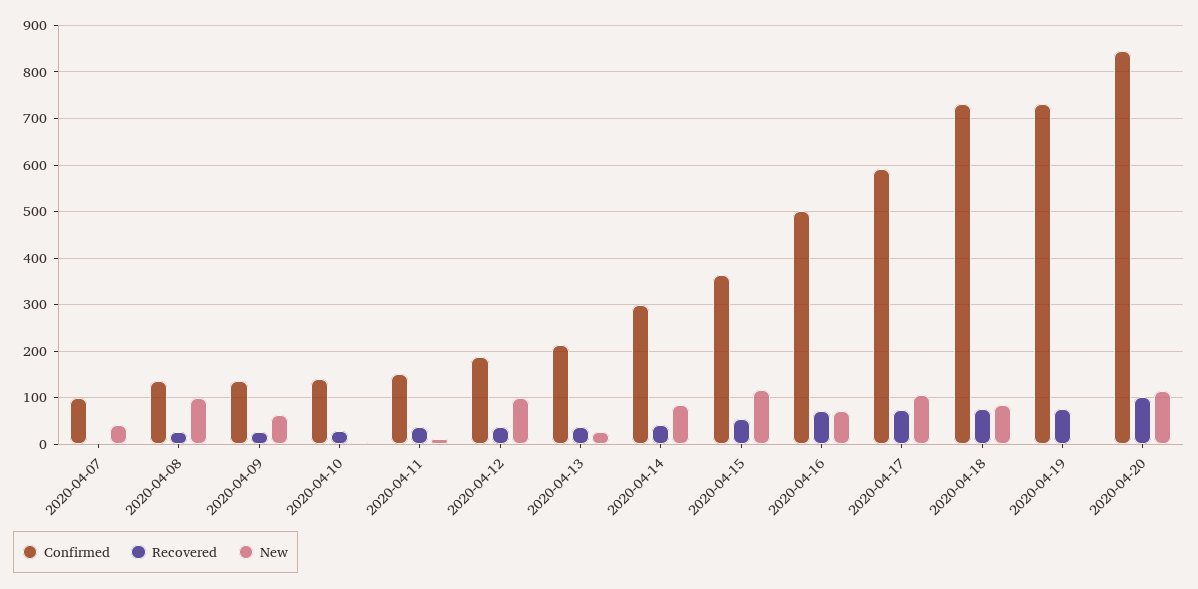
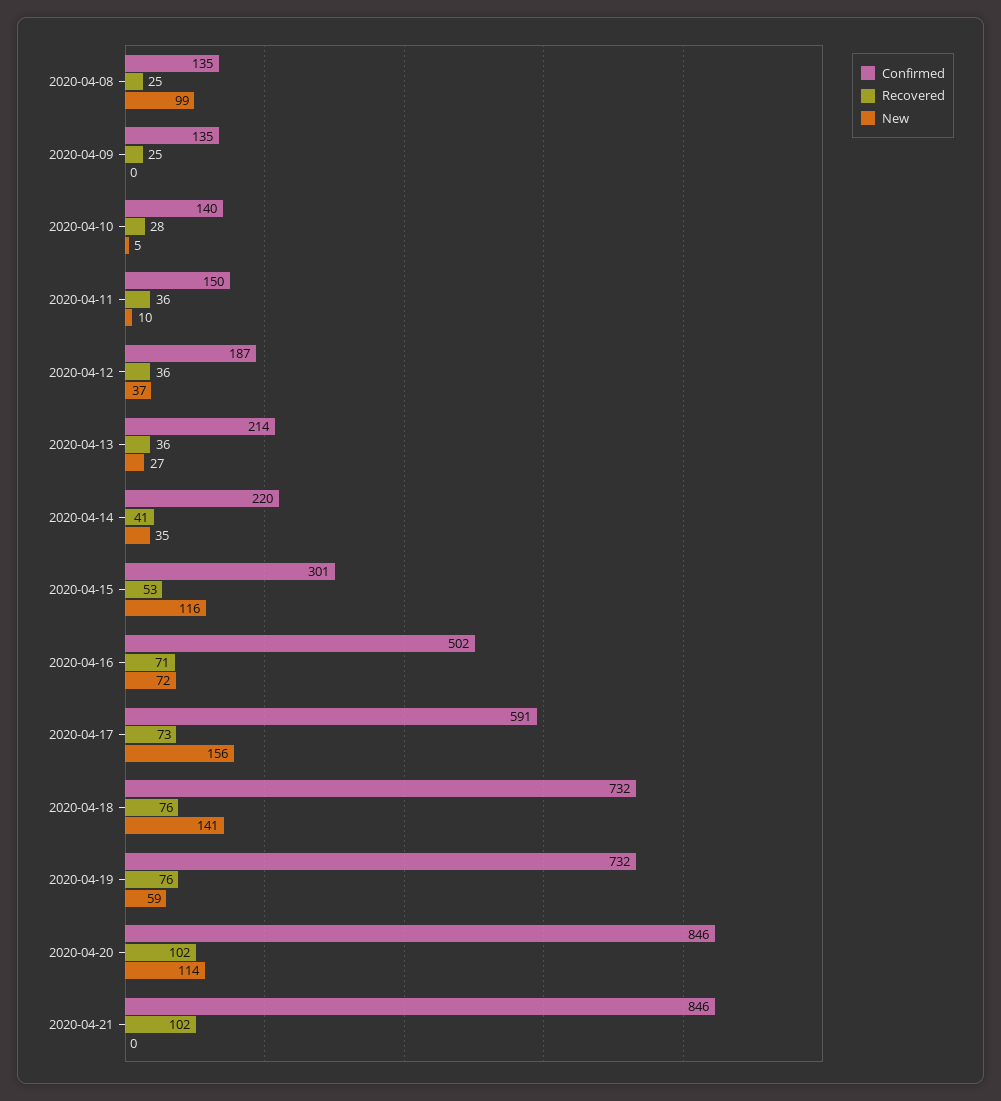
Confirmed, 2020-04-07: 100 -> none
Recovered, 2020-04-07: 0 -> none
New, 2020-04-07: 40 -> none
New, 2020-04-09: 60 -> 0
New, 2020-04-12: 100 -> 37
Confirmed, 2020-04-14: 300 -> 220
New, 2020-04-14: 80 -> 35
Confirmed, 2020-04-15: 360 -> 301
New, 2020-04-17: 100 -> 156
New, 2020-04-18: 80 -> 141
New, 2020-04-19: 0 -> 59
Confirmed, 2020-04-21: none -> 846
Recovered, 2020-04-21: none -> 102
New, 2020-04-21: none -> 0

